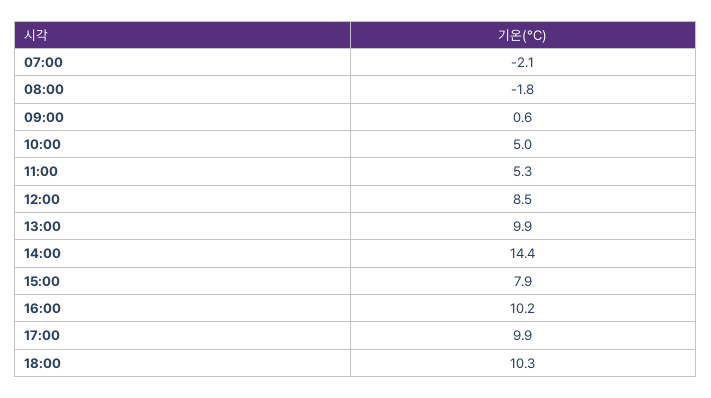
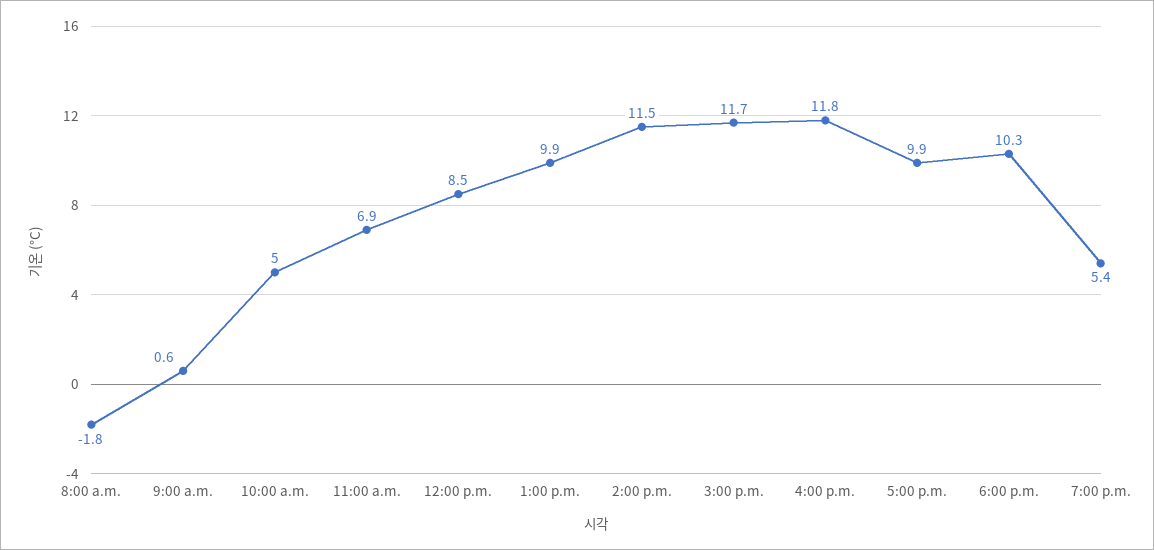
07:00: -2.1 -> none
11:00: 5.3 -> 6.9
14:00: 14.4 -> 11.5
15:00: 7.9 -> 11.7
16:00: 10.2 -> 11.8
7:00 p.m.: none -> 5.4

